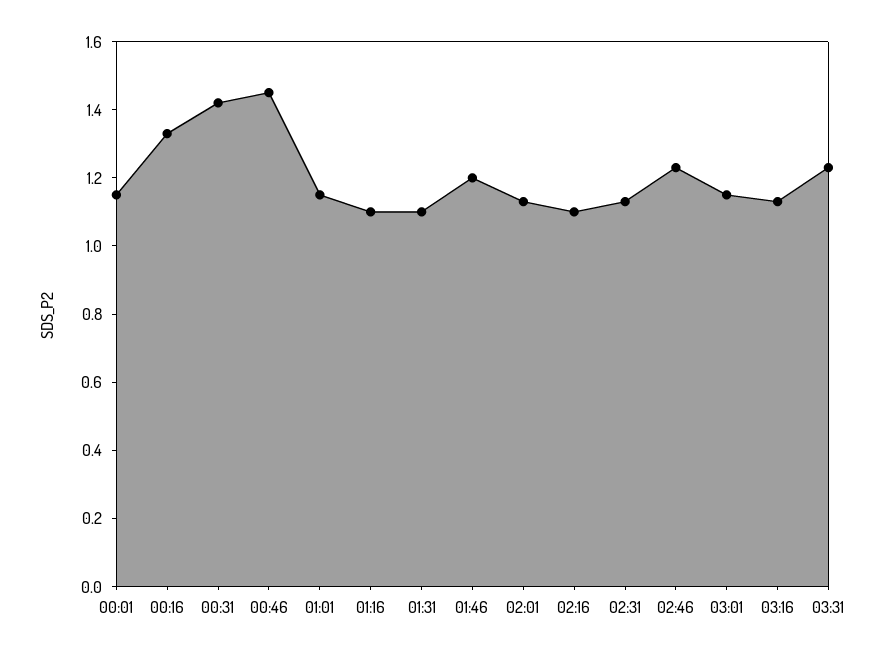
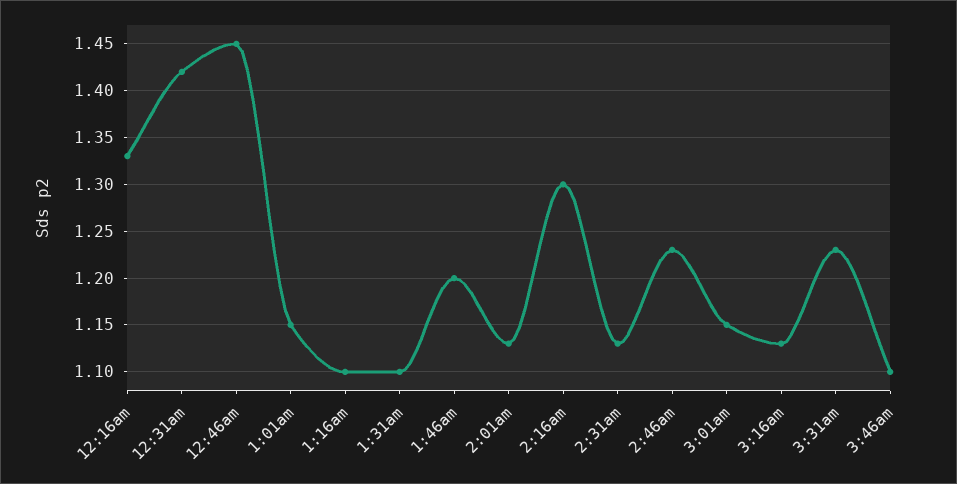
00:01: 1.15 -> none
02:16: 1.1 -> 1.3
3:46am: none -> 1.1

